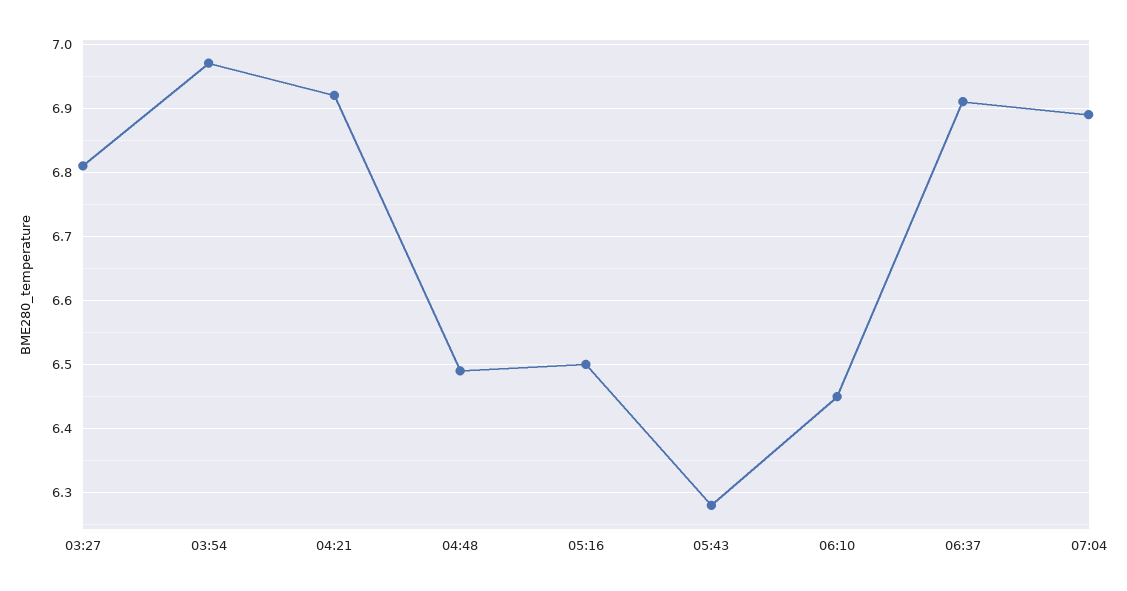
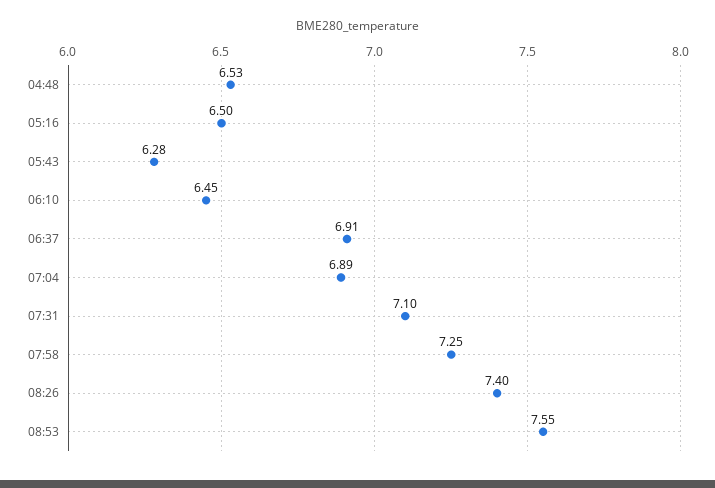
03:27: 6.81 -> none
03:54: 6.97 -> none
04:21: 6.92 -> none
04:48: 6.49 -> 6.53
07:31: none -> 7.1
07:58: none -> 7.25
08:26: none -> 7.4
08:53: none -> 7.55

